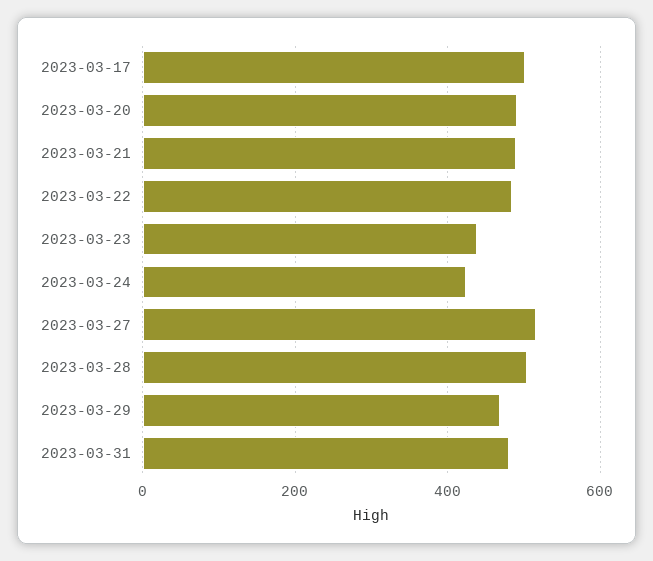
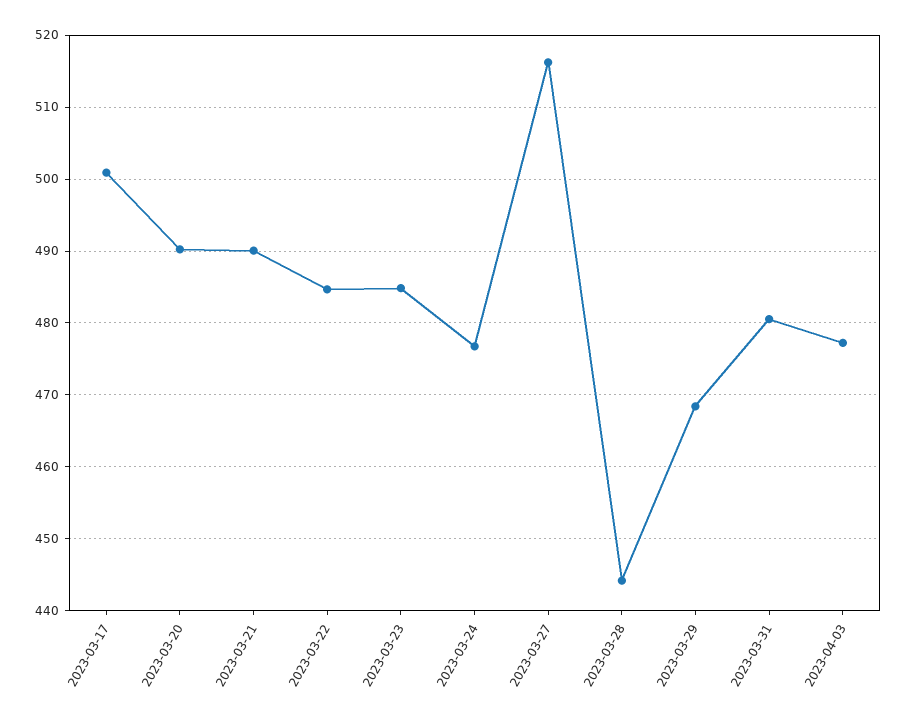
2023-03-23: 440 -> 485
2023-03-24: 420 -> 477
2023-03-28: 500 -> 444
2023-04-03: none -> 477

